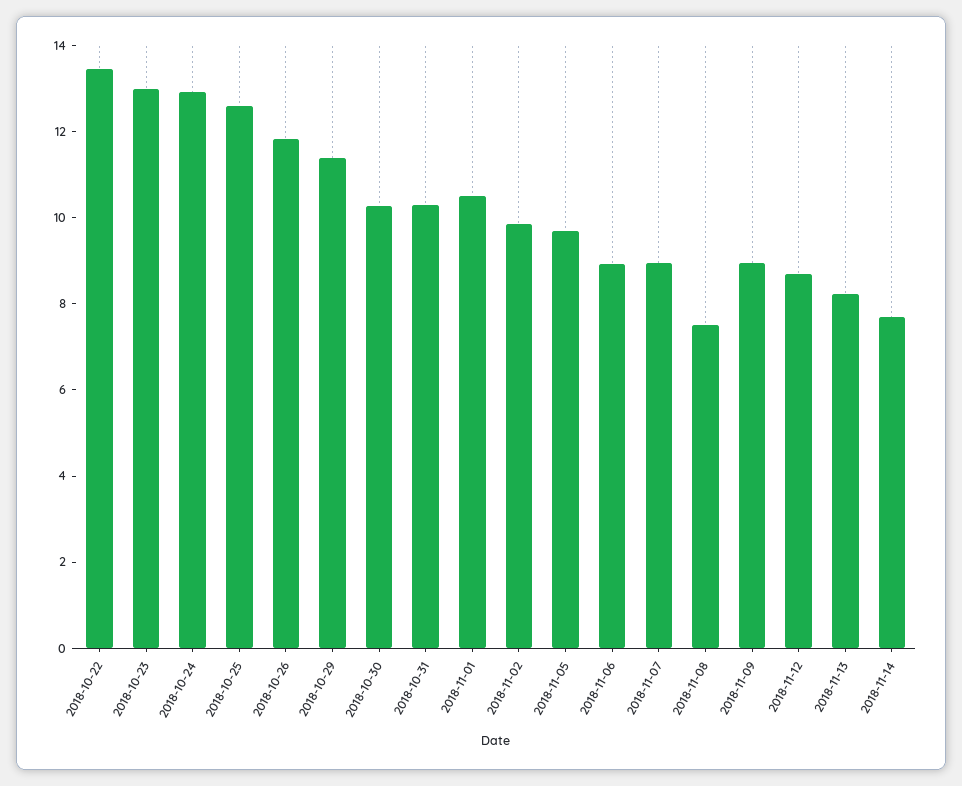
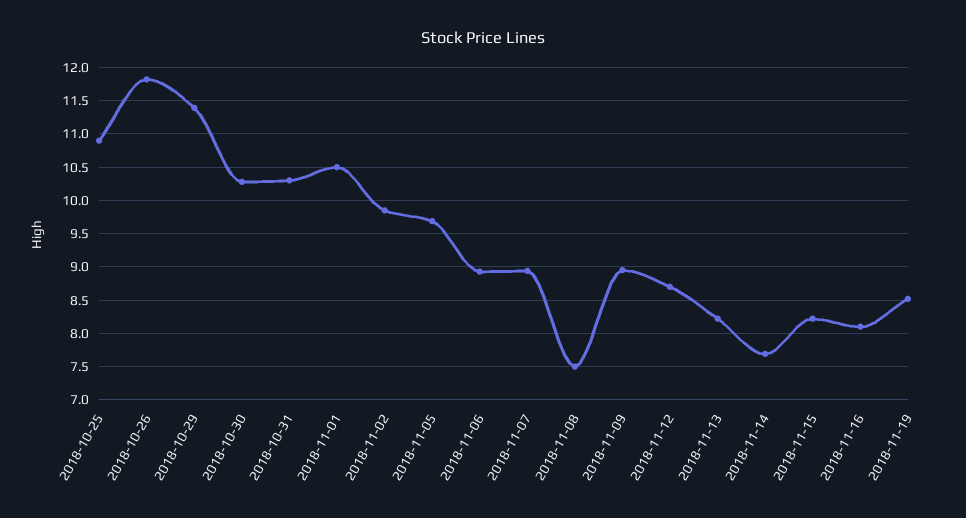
2018-10-22: 13.5 -> none
2018-10-23: 13 -> none
2018-10-24: 13 -> none
2018-10-25: 12.5 -> 10.9
2018-11-15: none -> 8.2
2018-11-16: none -> 8.1
2018-11-19: none -> 8.5

